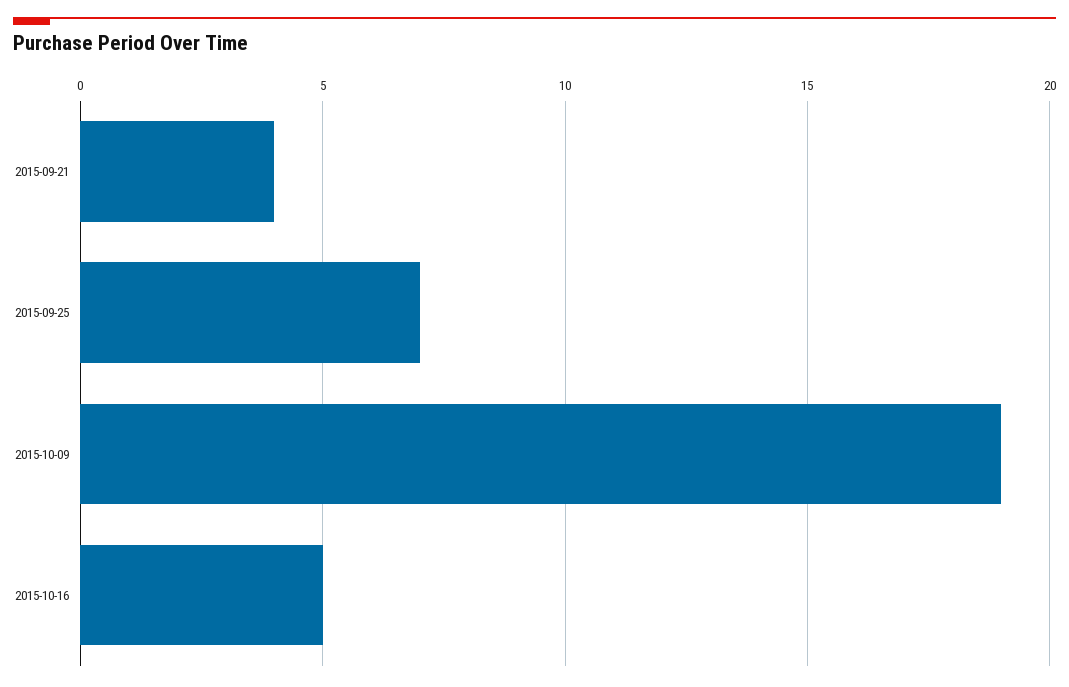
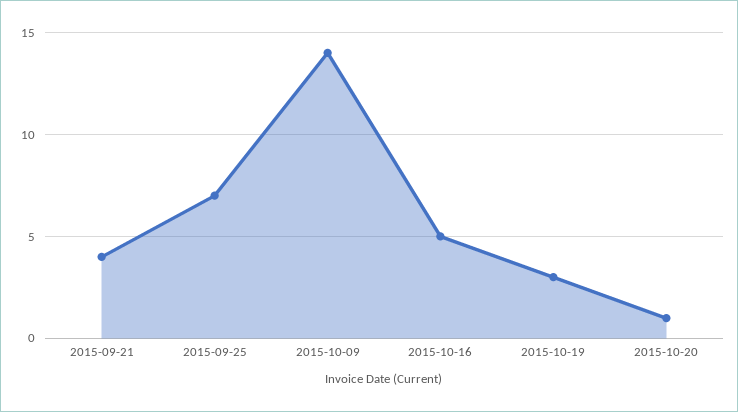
2015-10-09: 19 -> 14
2015-10-19: none -> 3
2015-10-20: none -> 1

